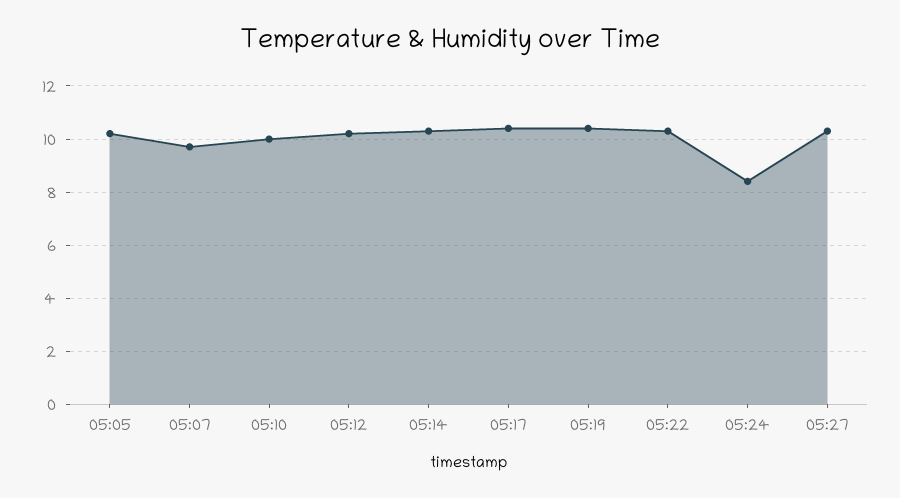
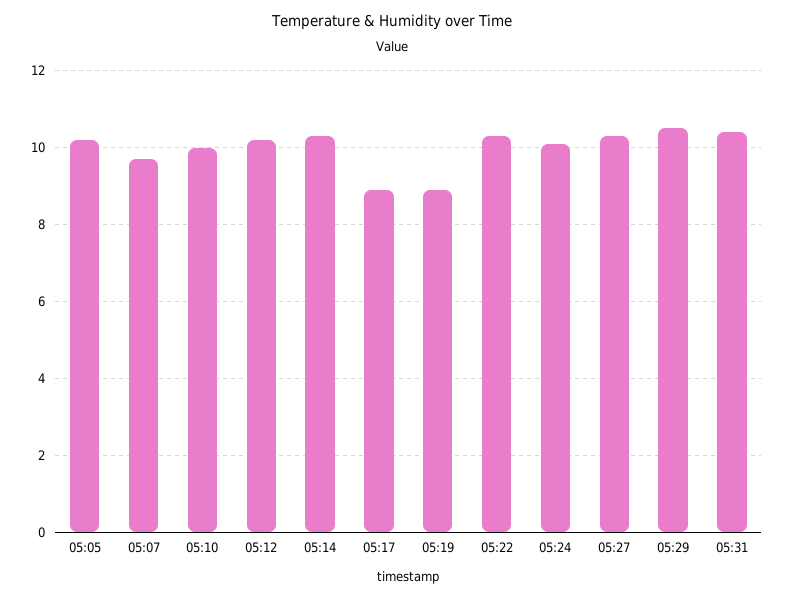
05:17: 10.5 -> 9
05:19: 10.5 -> 9
05:24: 8.5 -> 10
05:29: none -> 10.5
05:31: none -> 10.5

